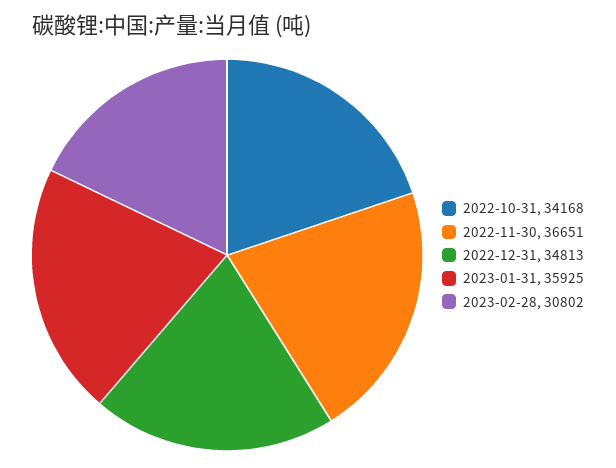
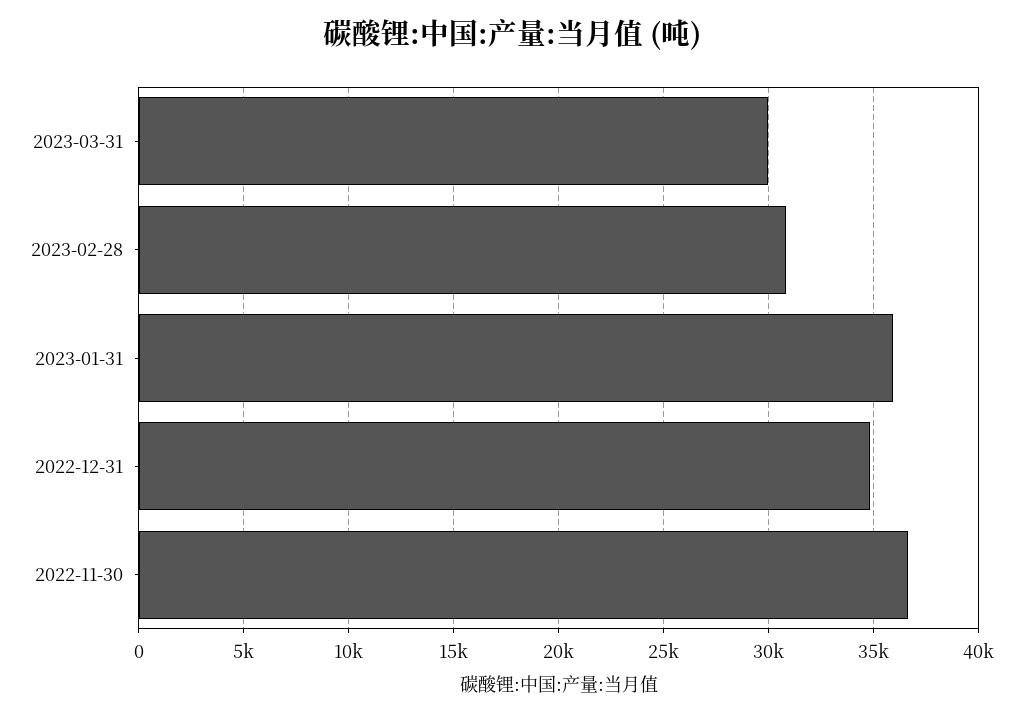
2022-10-31: 34168 -> none
2023-03-31: none -> 30000

